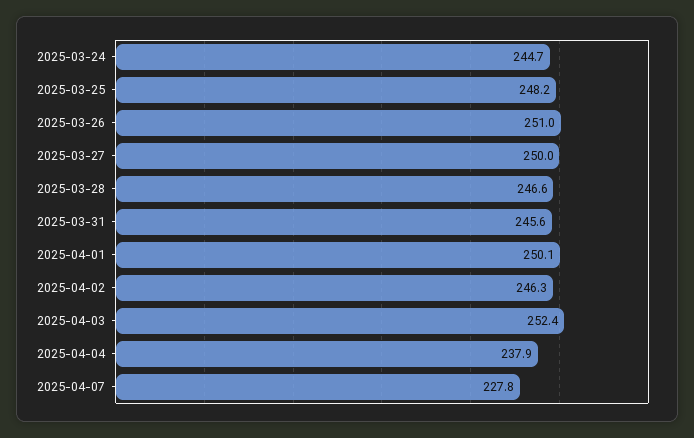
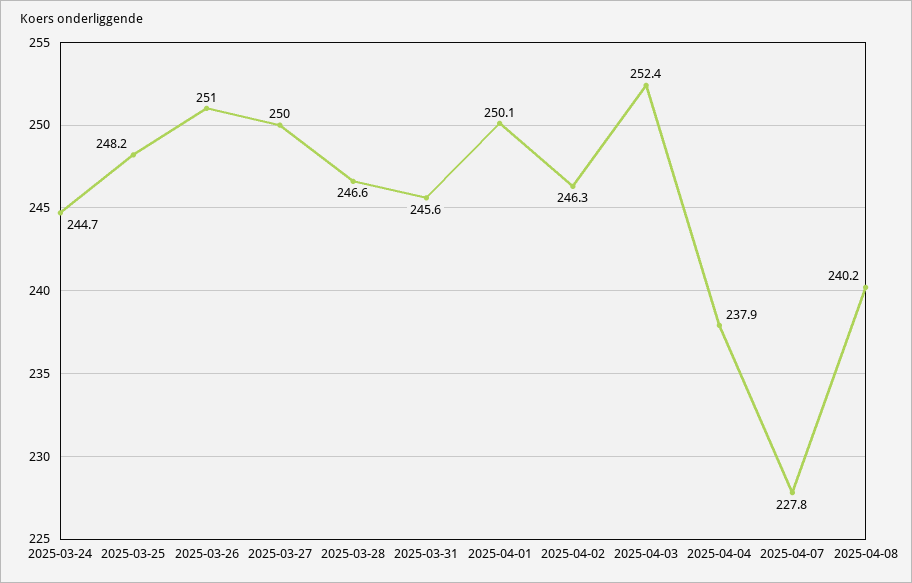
2025-04-08: none -> 240.2

